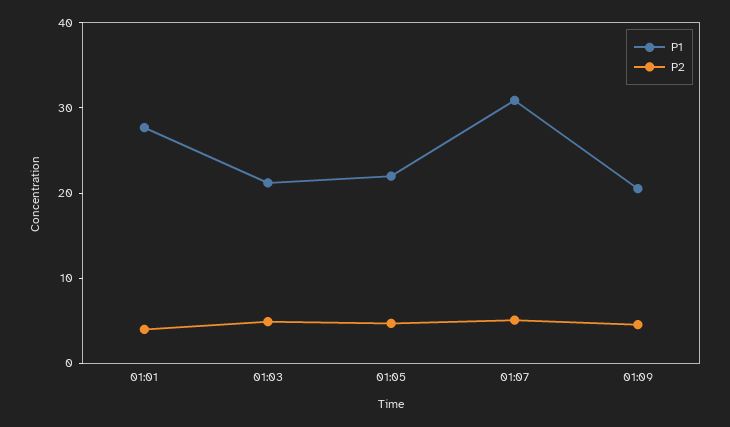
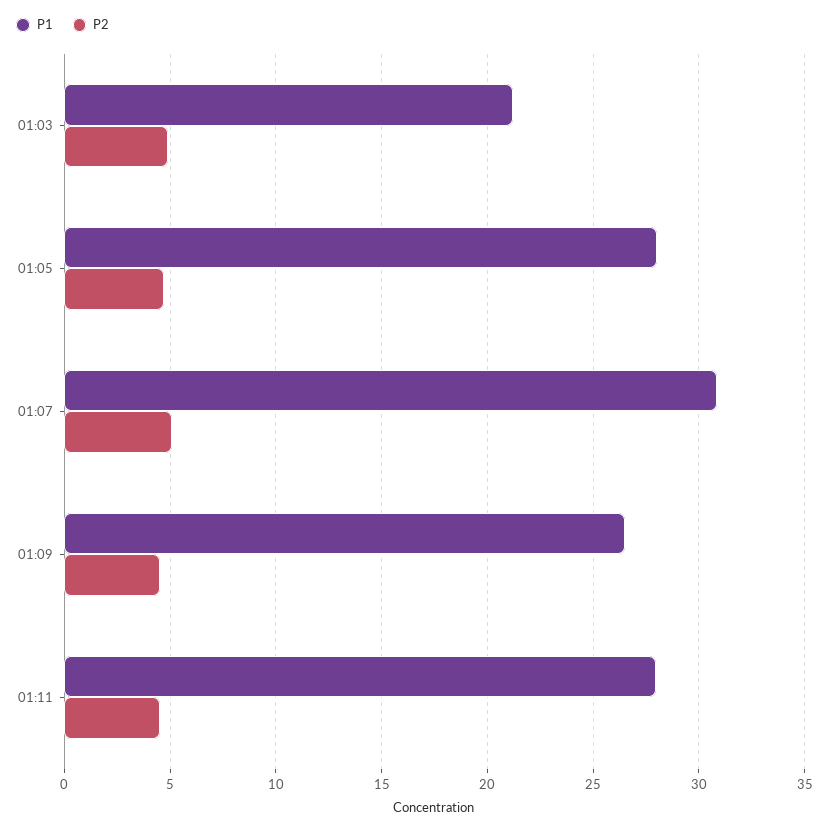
P1, 01:01: 28 -> none
P2, 01:01: 4 -> none
P1, 01:05: 22 -> 28
P1, 01:09: 20 -> 26.5
P1, 01:11: none -> 28
P2, 01:11: none -> 4.5

